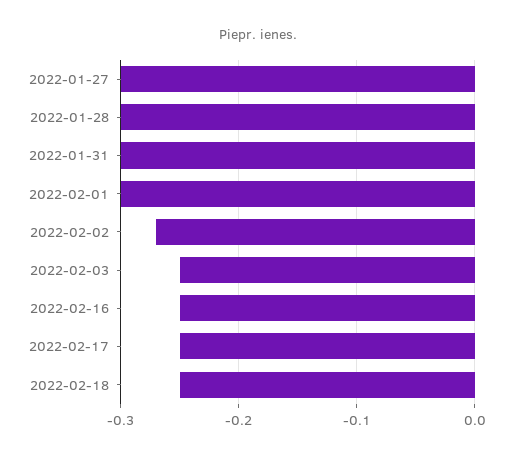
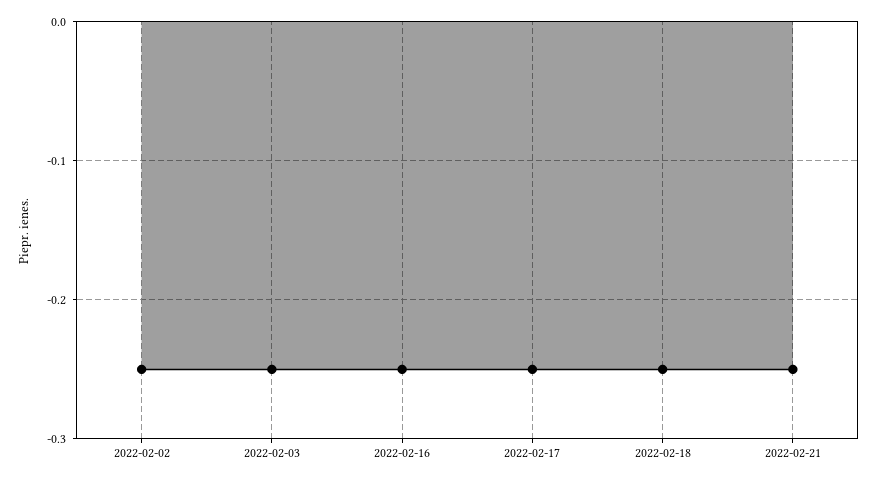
2022-01-27: -0.3 -> none
2022-01-28: -0.3 -> none
2022-01-31: -0.3 -> none
2022-02-01: -0.3 -> none
2022-02-02: -0.27 -> -0.25
2022-02-21: none -> -0.25

